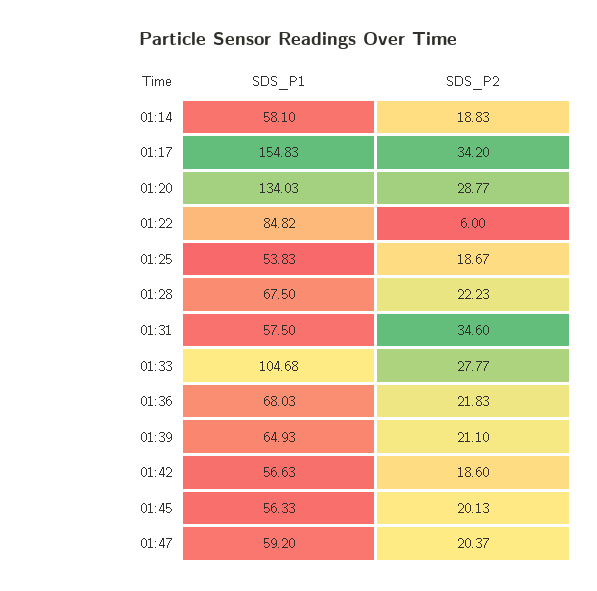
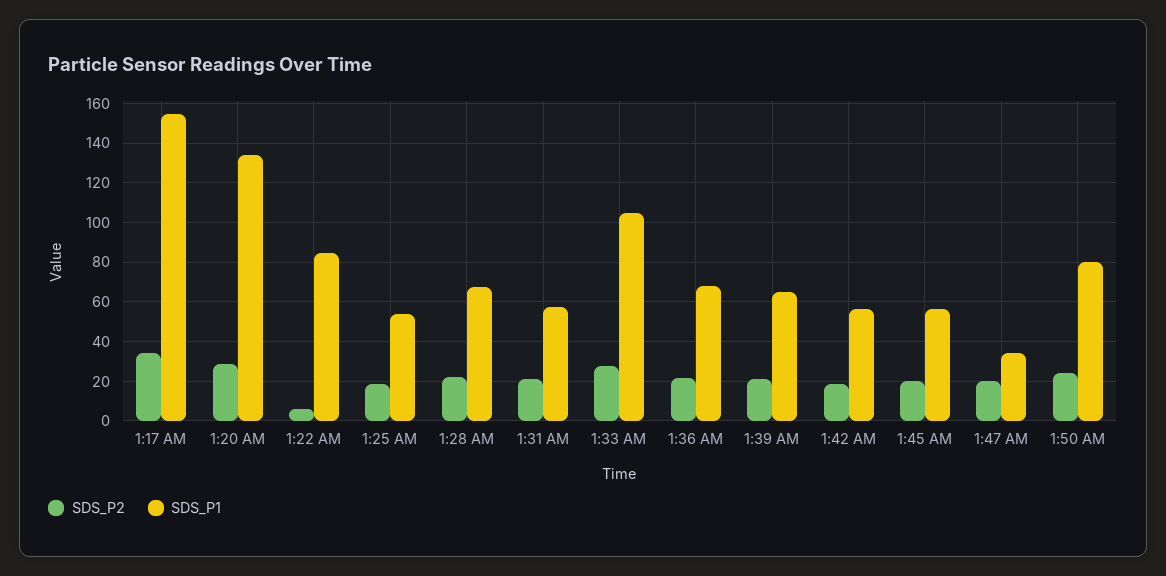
SDS_P1, 01:14: 58.1 -> none
SDS_P2, 01:14: 18.83 -> none
SDS_P2, 01:31: 34.6 -> 20
SDS_P1, 01:47: 59.2 -> 35
SDS_P2, 1:50 AM: none -> 25
SDS_P1, 1:50 AM: none -> 80

